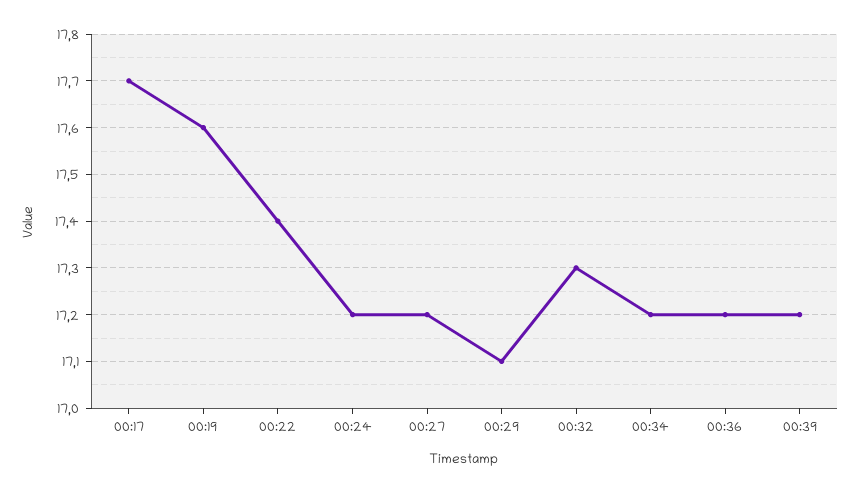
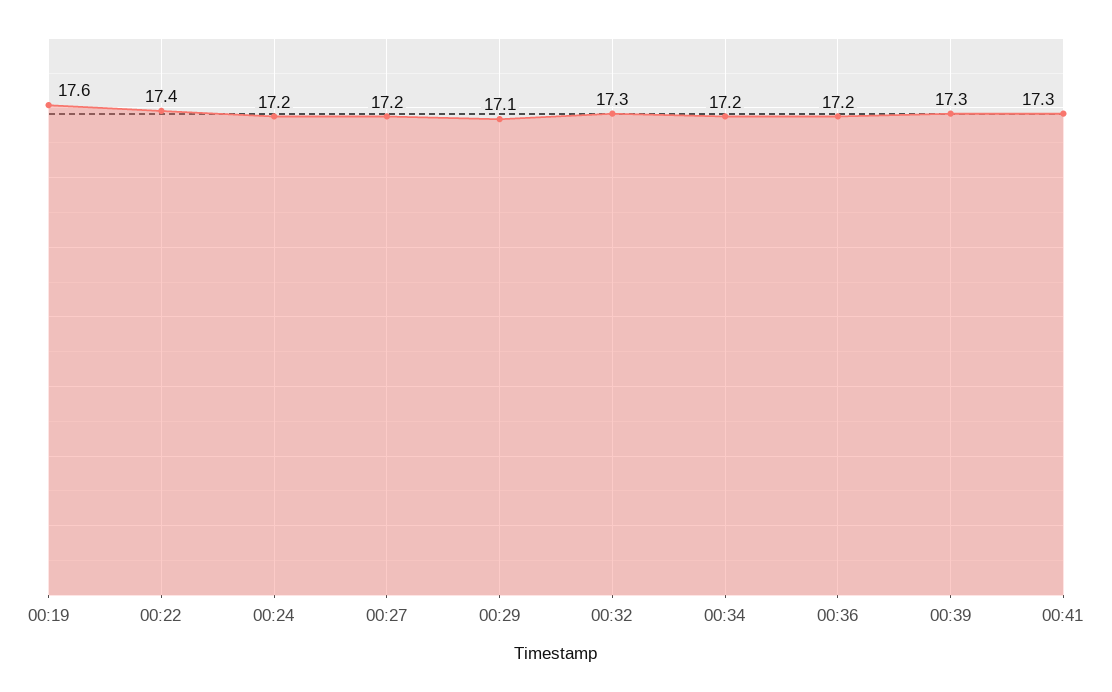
00:17: 17.7 -> none
00:39: 17.2 -> 17.3
00:41: none -> 17.3

